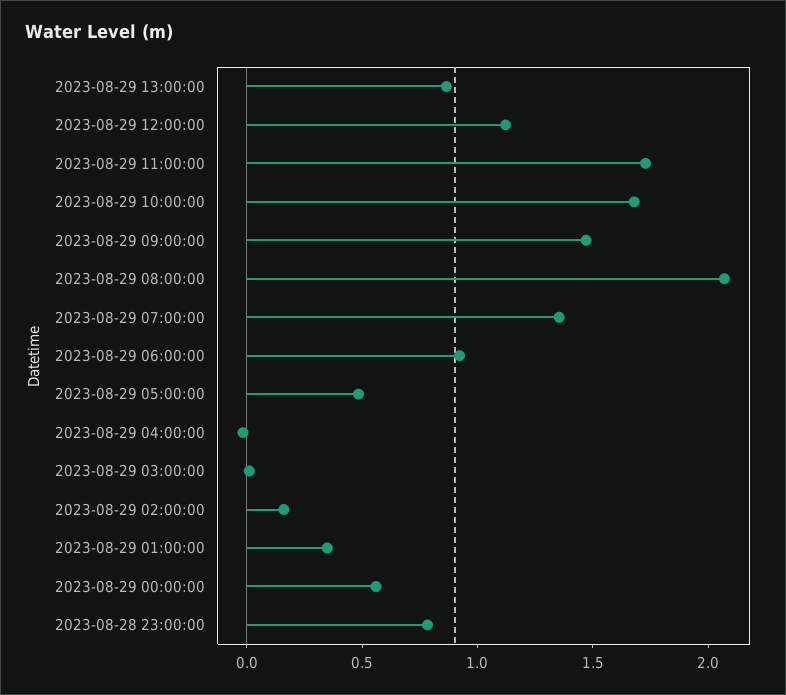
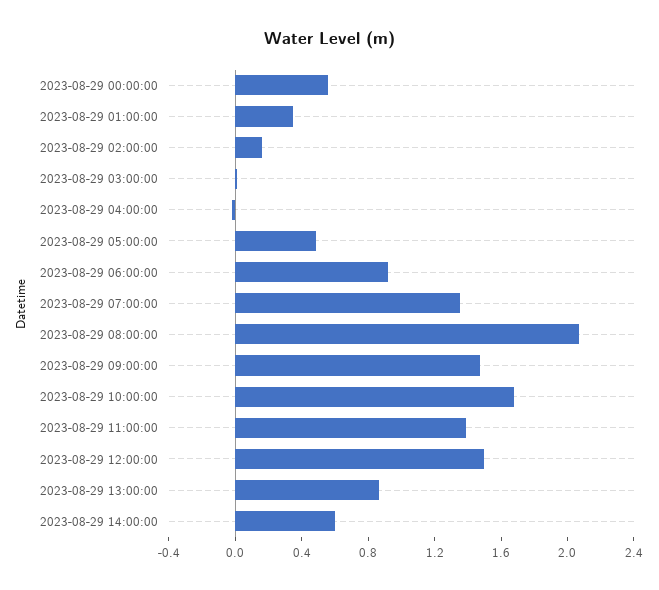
2023-08-29 12:00:00: 1.1 -> 1.5
2023-08-29 11:00:00: 1.7 -> 1.4
2023-08-28 23:00:00: 0.8 -> none
2023-08-29 14:00:00: none -> 0.6

